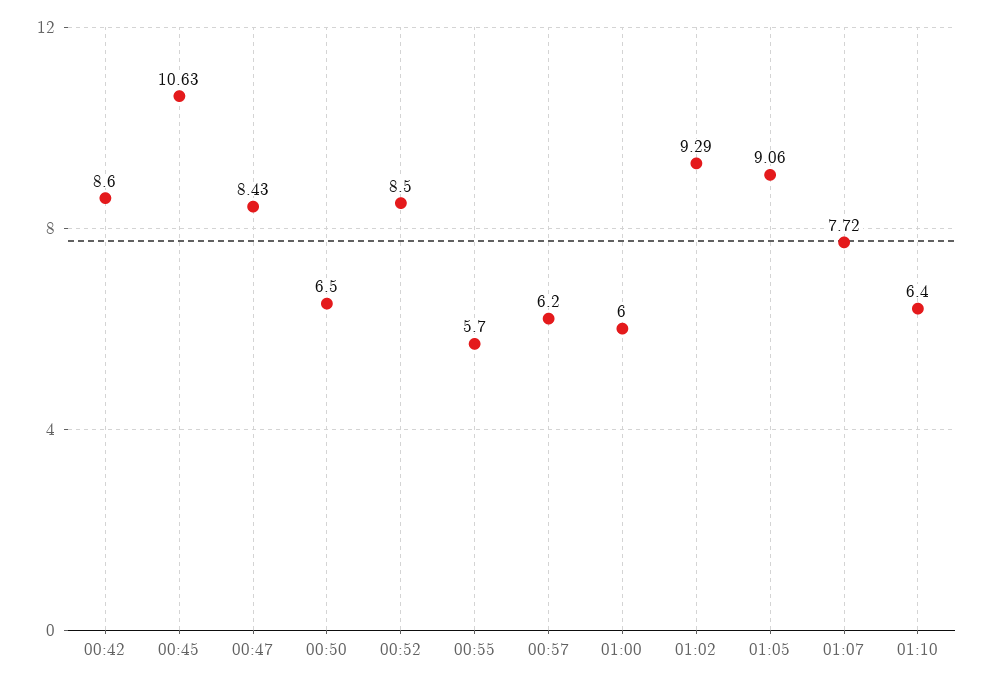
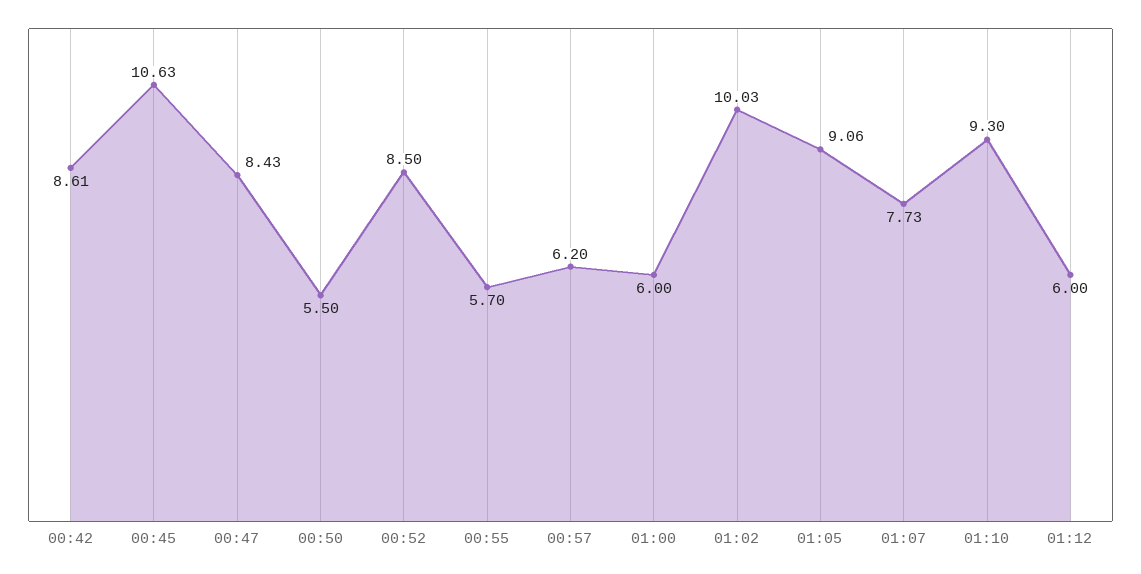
00:42: 8.6 -> 8.61
00:50: 6.5 -> 5.5
01:02: 9.29 -> 10.03
01:07: 7.72 -> 7.73
01:10: 6.4 -> 9.3
01:12: none -> 6

